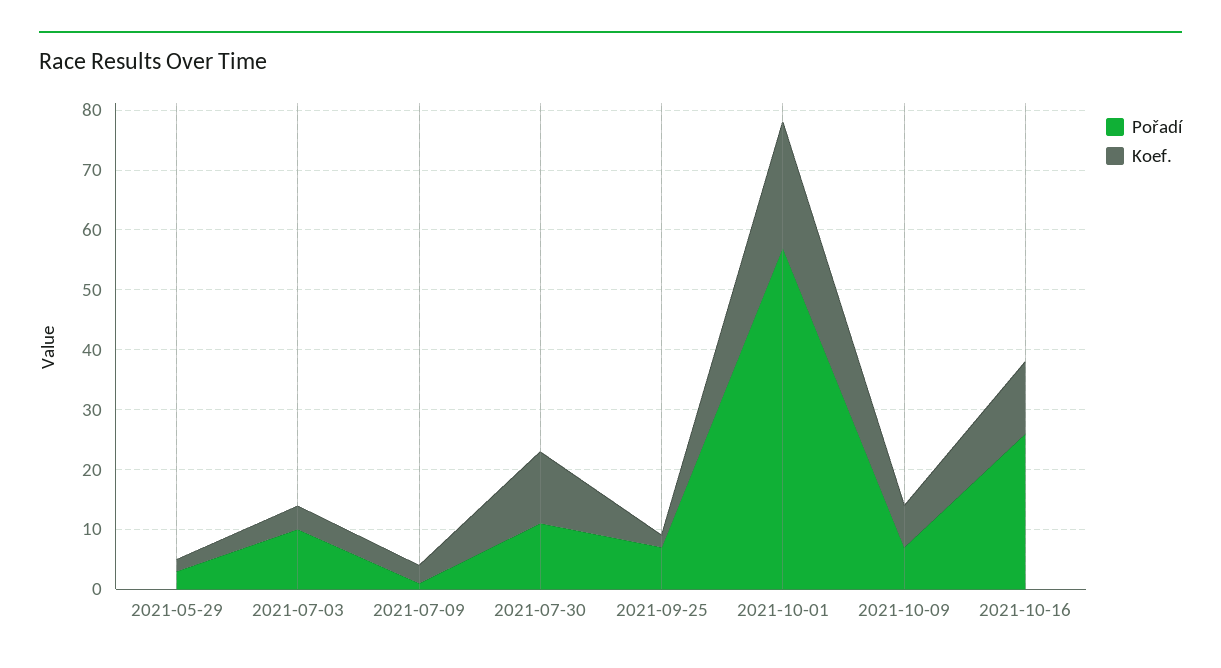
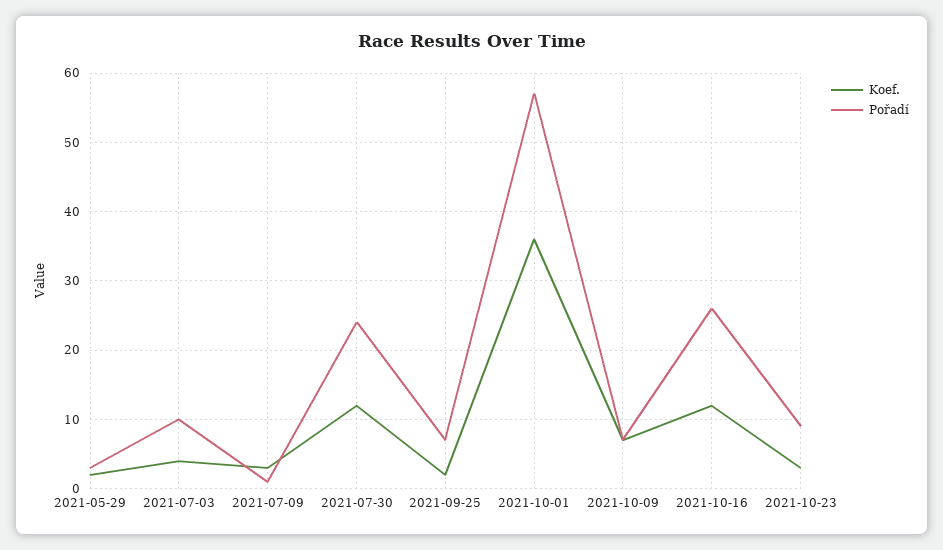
Pořadí, 2021-07-30: 10 -> 24
Koef., 2021-10-01: 20 -> 36
Koef., 2021-10-23: none -> 3
Pořadí, 2021-10-23: none -> 9

